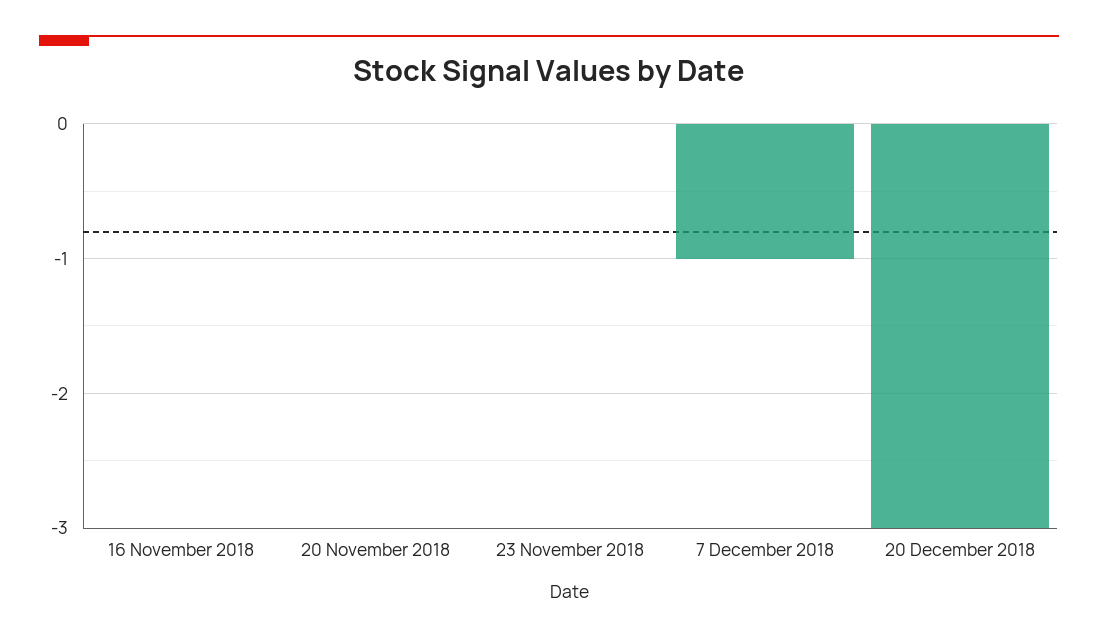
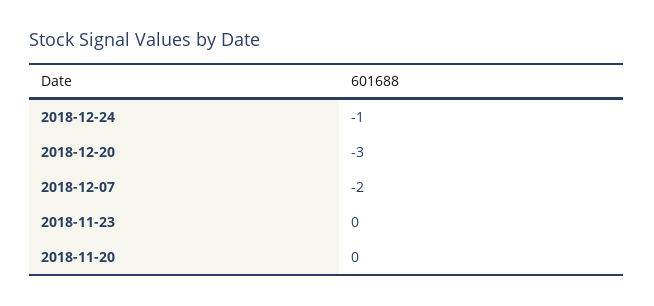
16 November 2018: 0 -> none
7 December 2018: -1 -> -2
2018-12-24: none -> -1

